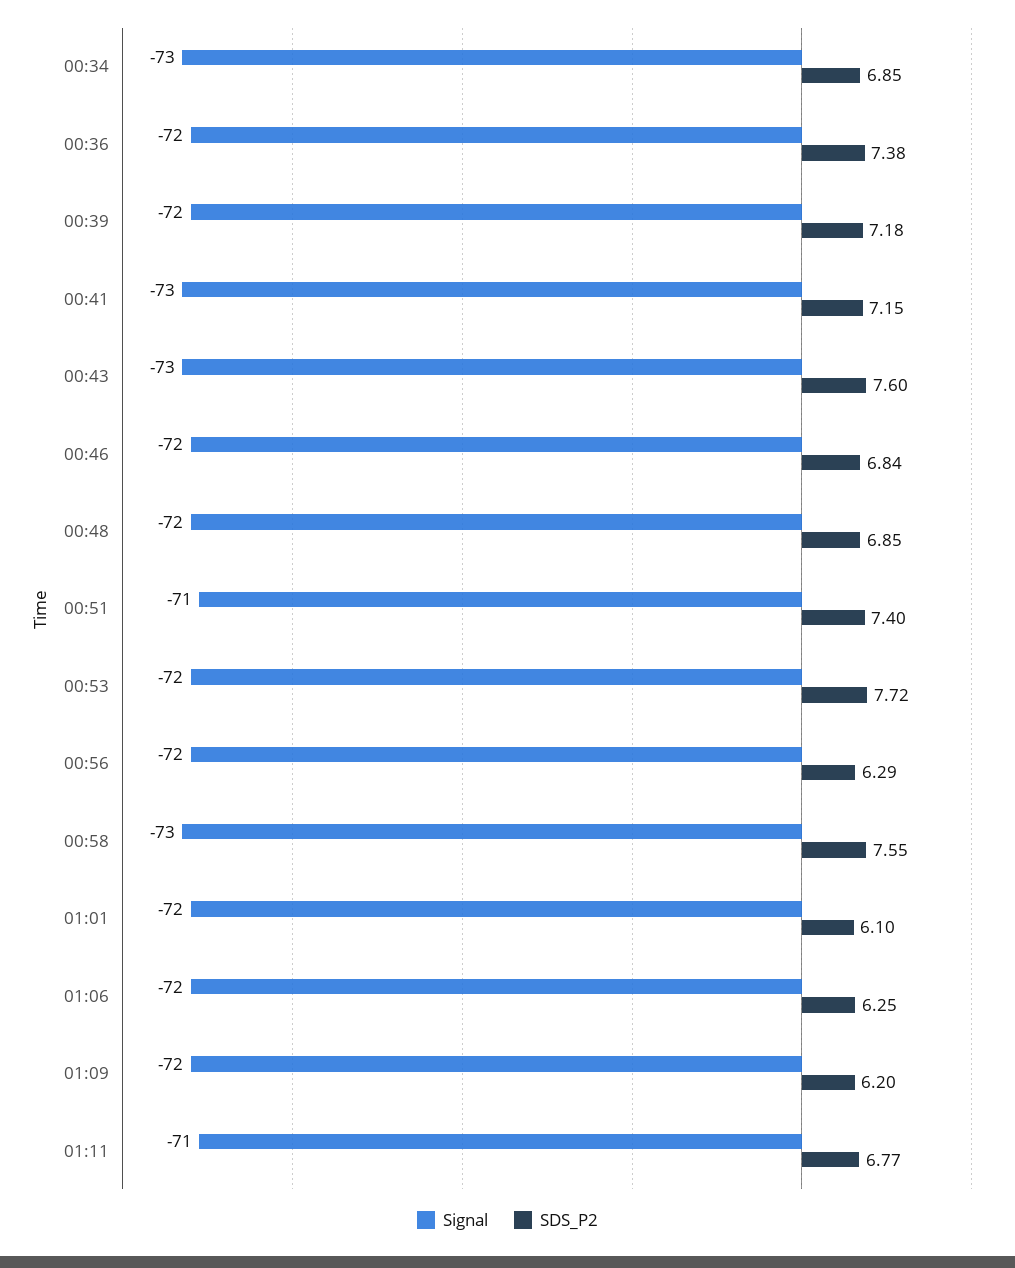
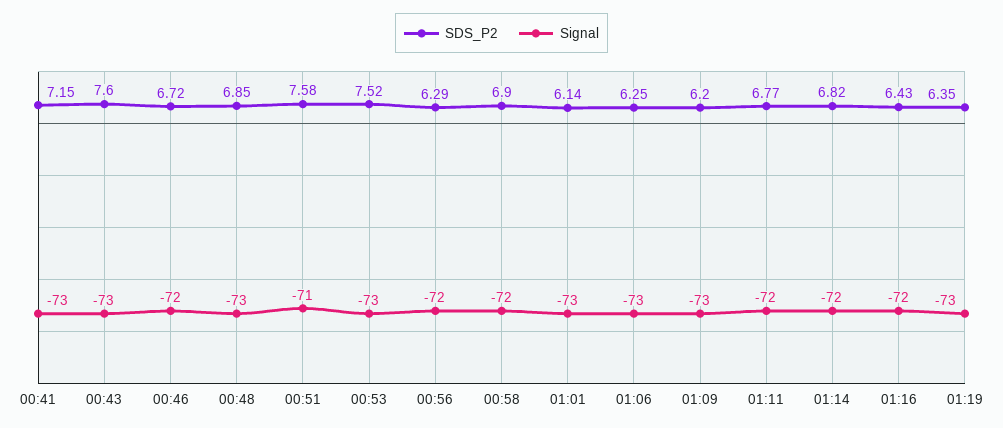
Signal, 00:34: -73 -> none
SDS_P2, 00:34: 6.85 -> none
Signal, 00:36: -72 -> none
SDS_P2, 00:36: 7.38 -> none
Signal, 00:39: -72 -> none
SDS_P2, 00:39: 7.18 -> none
SDS_P2, 00:46: 6.84 -> 6.72
Signal, 00:48: -72 -> -73
SDS_P2, 00:51: 7.4 -> 7.58
Signal, 00:53: -72 -> -73
SDS_P2, 00:53: 7.72 -> 7.52
Signal, 00:58: -73 -> -72
SDS_P2, 00:58: 7.55 -> 6.9
Signal, 01:01: -72 -> -73
SDS_P2, 01:01: 6.1 -> 6.14
Signal, 01:06: -72 -> -73
Signal, 01:09: -72 -> -73
Signal, 01:11: -71 -> -72
SDS_P2, 01:14: none -> 6.82
Signal, 01:14: none -> -72
SDS_P2, 01:16: none -> 6.43
Signal, 01:16: none -> -72
SDS_P2, 01:19: none -> 6.35
Signal, 01:19: none -> -73

